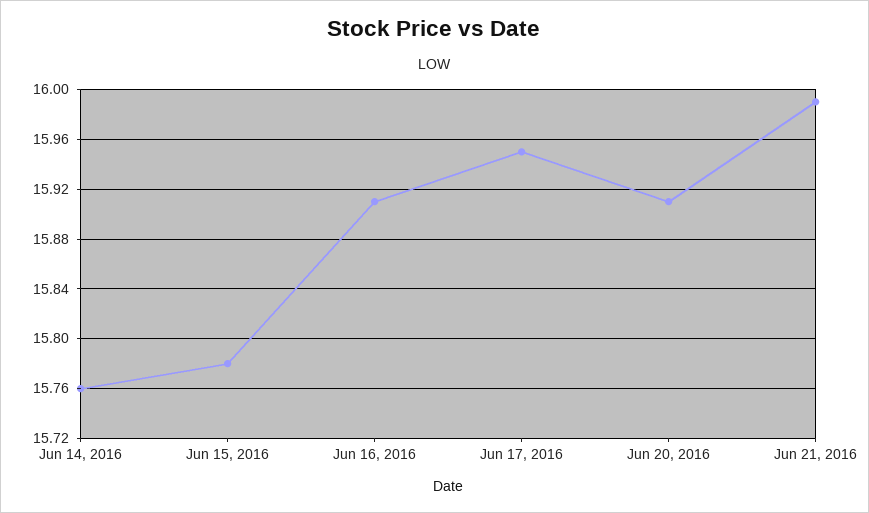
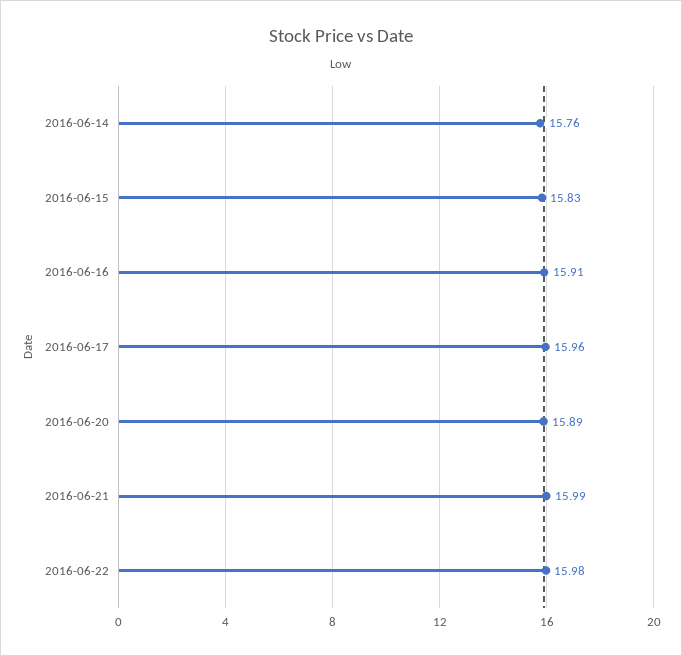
Jun 15, 2016: 15.78 -> 15.83
Jun 17, 2016: 15.95 -> 15.96
Jun 20, 2016: 15.91 -> 15.89
2016-06-22: none -> 15.98

